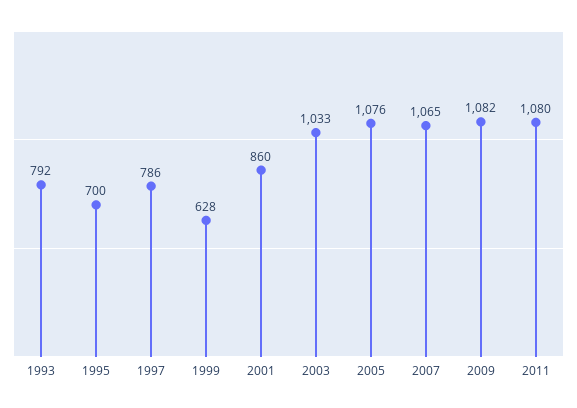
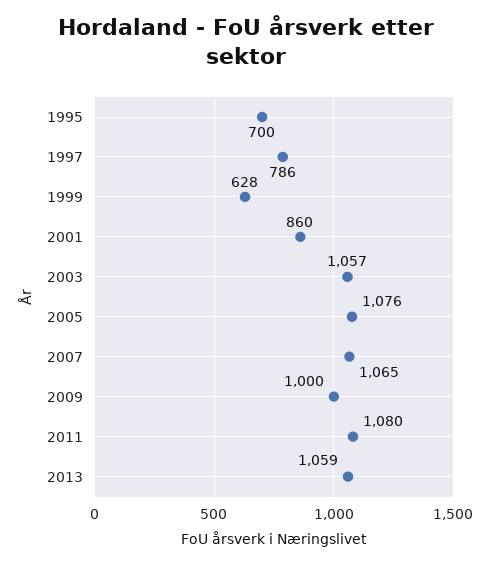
1993: 792 -> none
2003: 1033 -> 1057
2009: 1082 -> 1000
2013: none -> 1059

